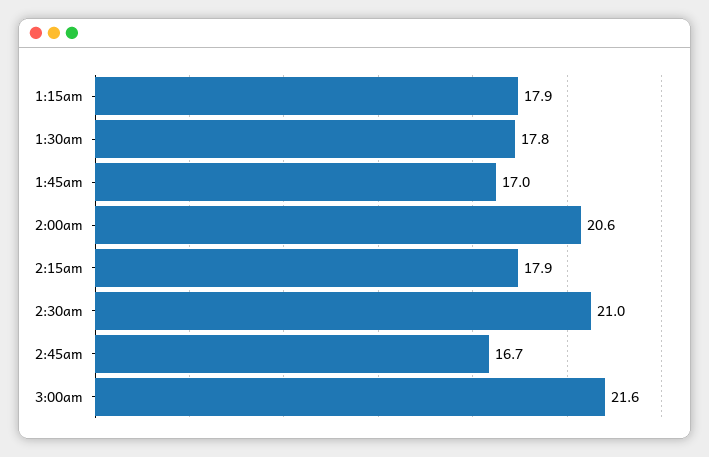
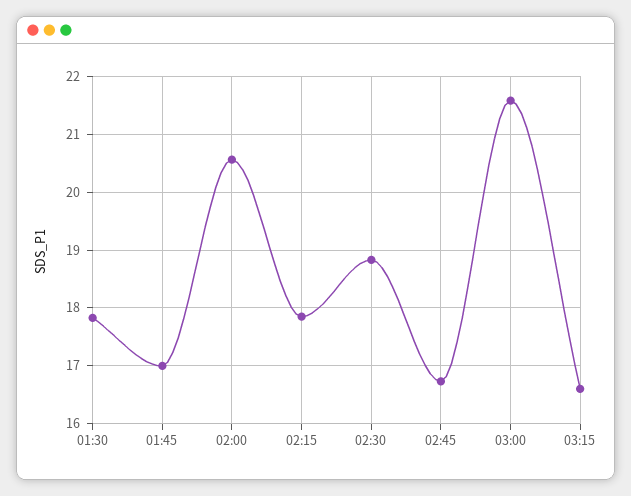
1:15am: 17.9 -> none
2:30am: 21 -> 18.8
03:15: none -> 16.6

